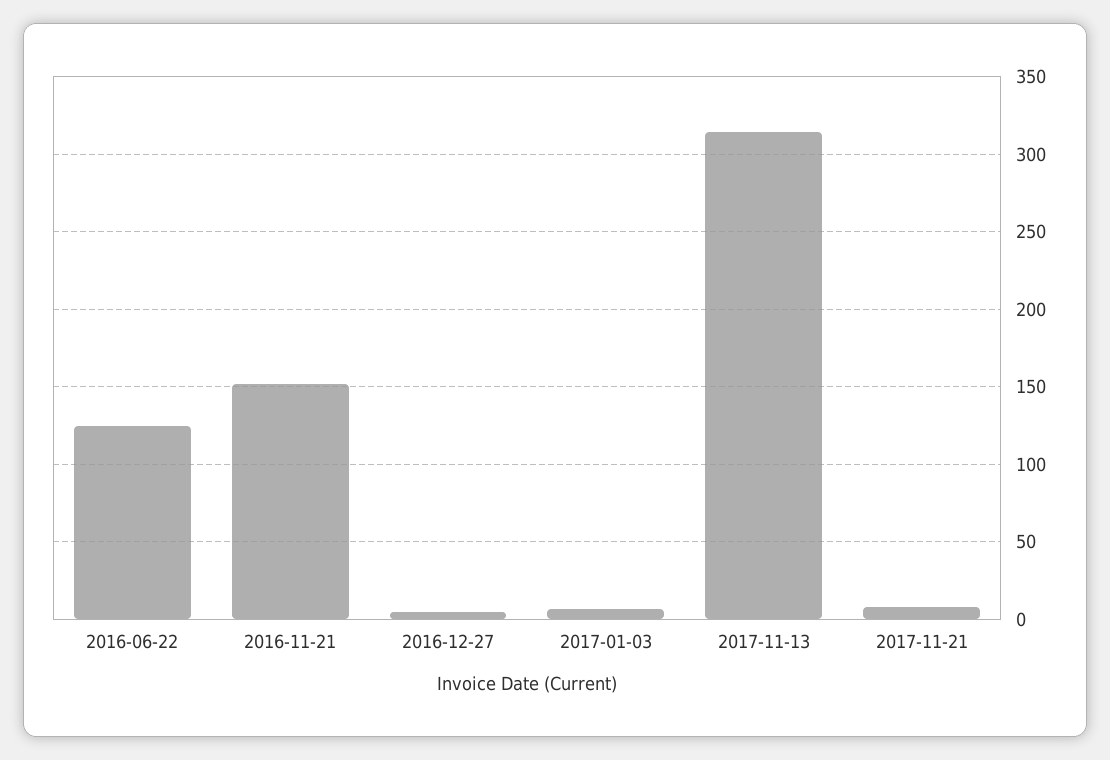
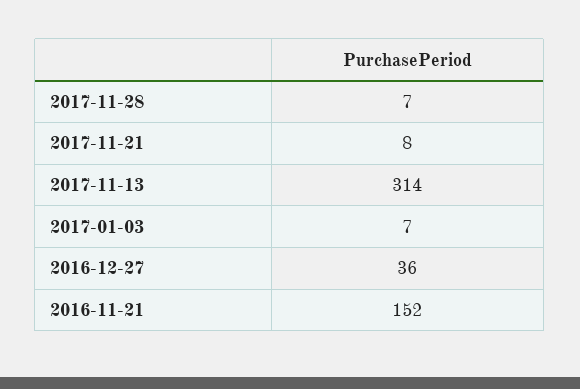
2016-06-22: 125 -> none
2016-12-27: 5 -> 36
2017-11-28: none -> 7

